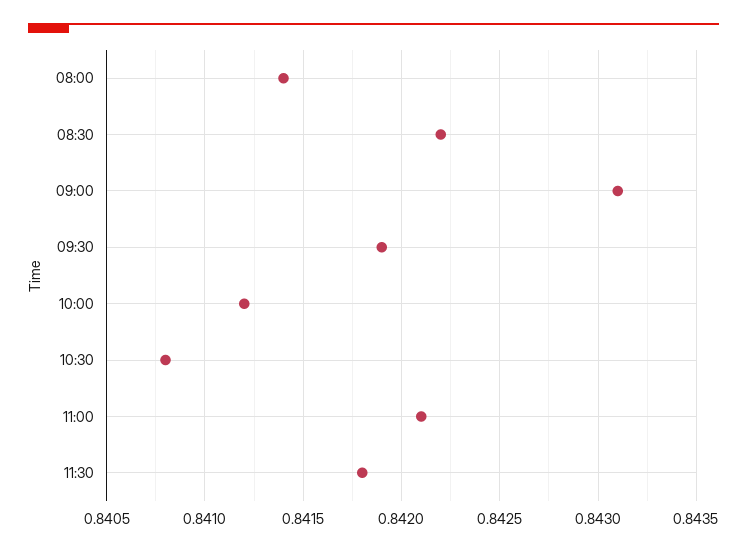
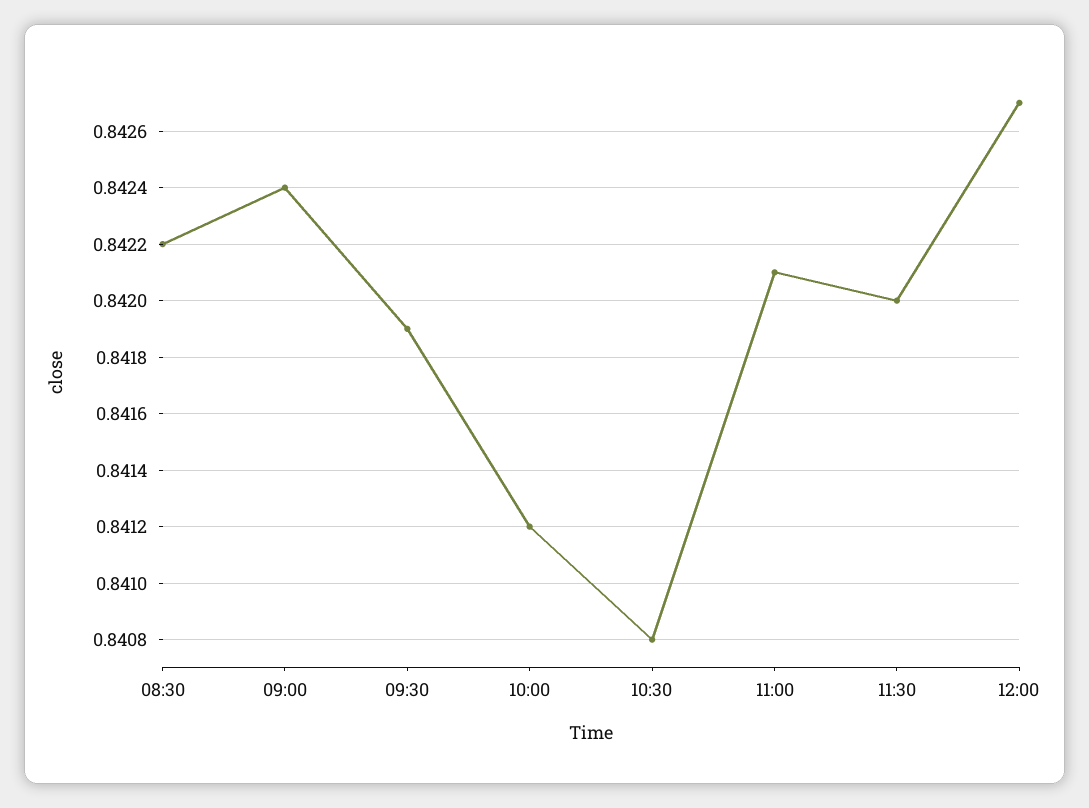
08:00: 0.8414 -> none
09:00: 0.8431 -> 0.8424
11:30: 0.8418 -> 0.842
12:00: none -> 0.8427

